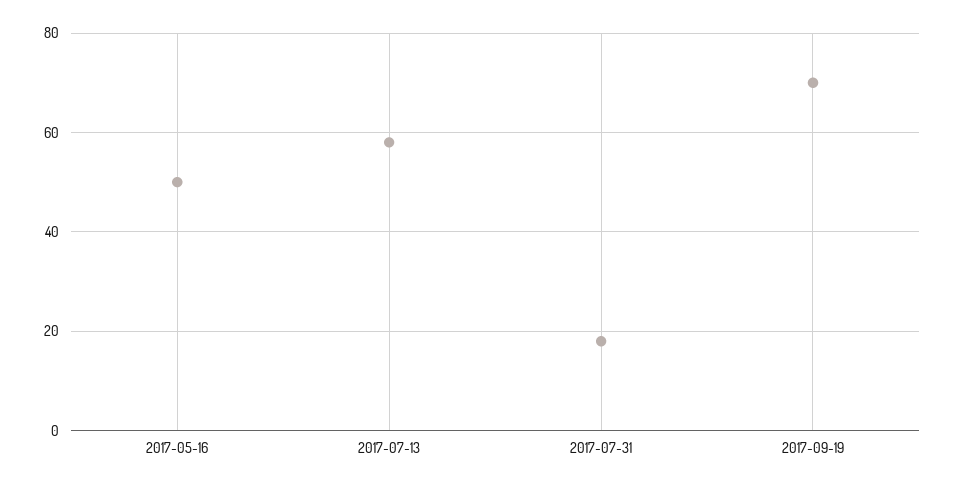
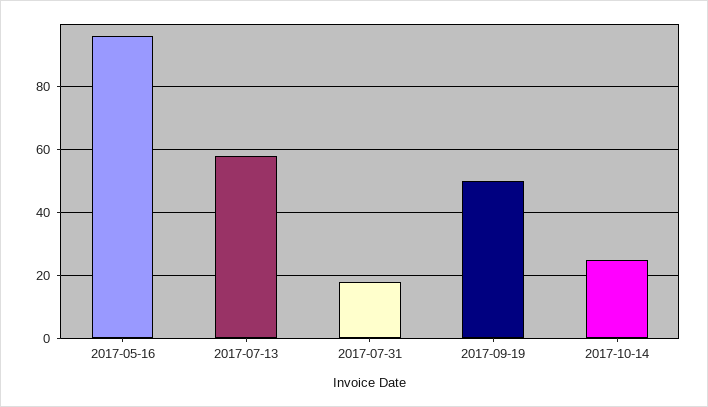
2017-05-16: 50 -> 95
2017-09-19: 70 -> 50
2017-10-14: none -> 25

